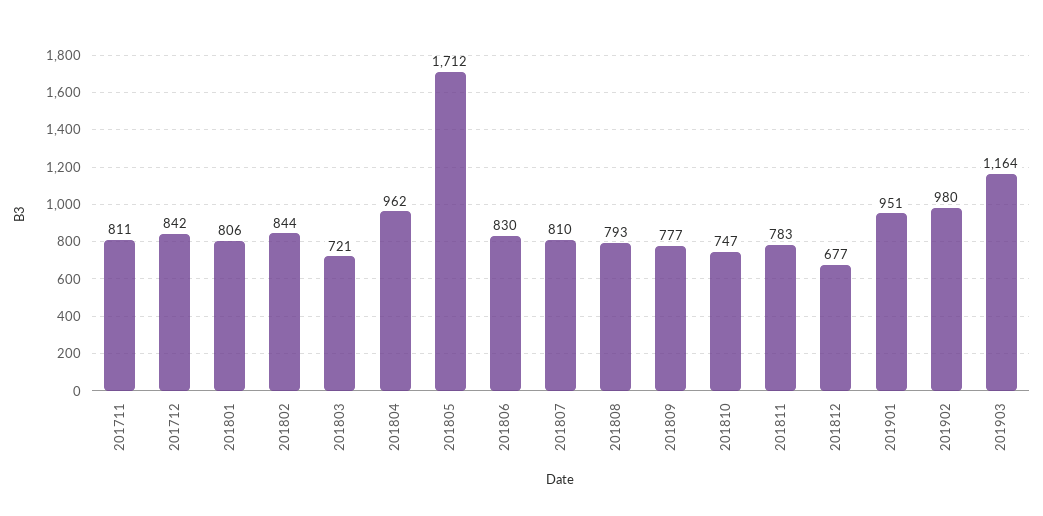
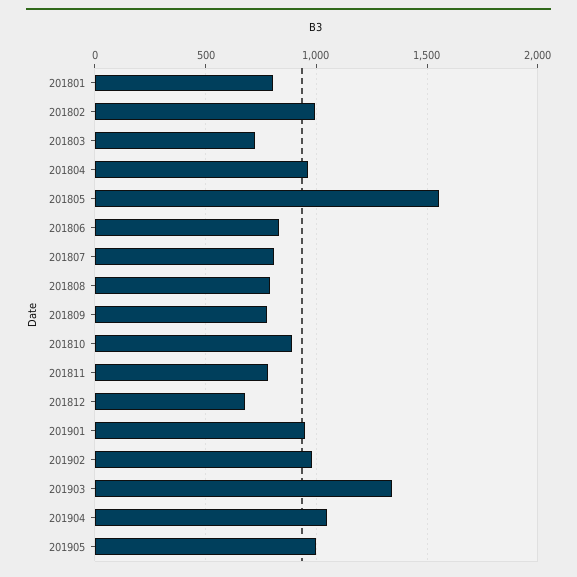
201711: 811 -> none
201712: 842 -> none
201802: 844 -> 1000
201805: 1712 -> 1550
201810: 747 -> 900
201903: 1164 -> 1350
201904: none -> 1050
201905: none -> 1000

